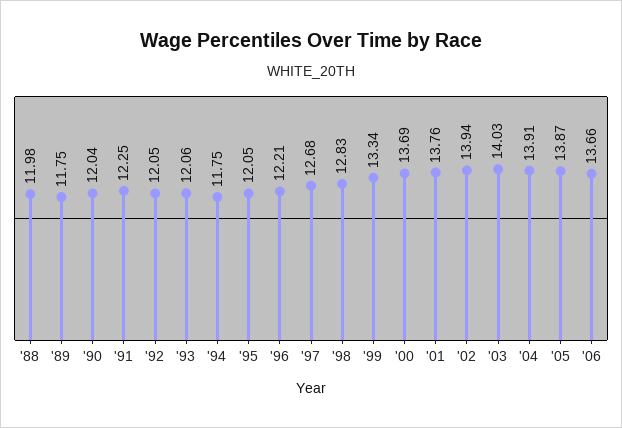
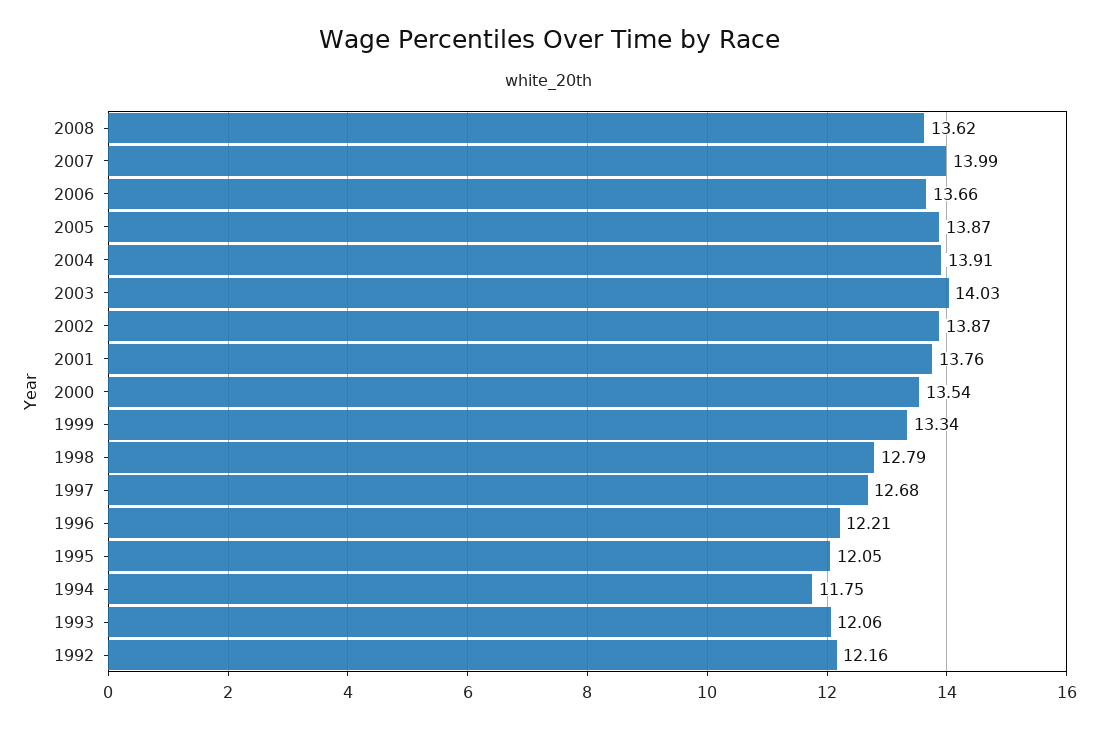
'88: 11.98 -> none
'89: 11.75 -> none
'90: 12.04 -> none
'91: 12.25 -> none
'92: 12.05 -> 12.16
'98: 12.83 -> 12.79
'00: 13.69 -> 13.54
'02: 13.94 -> 13.87
2008: none -> 13.62
2007: none -> 13.99

